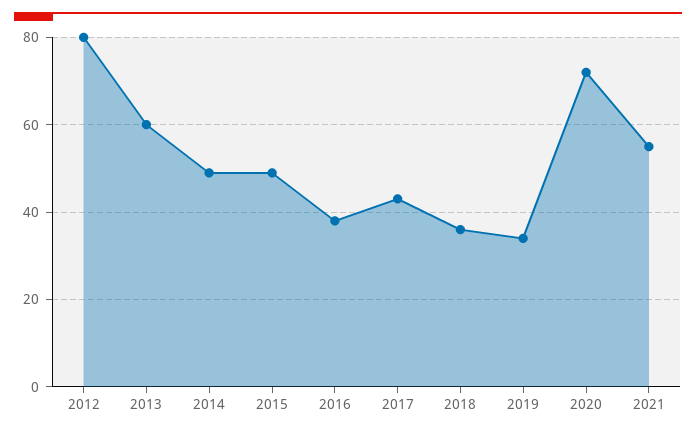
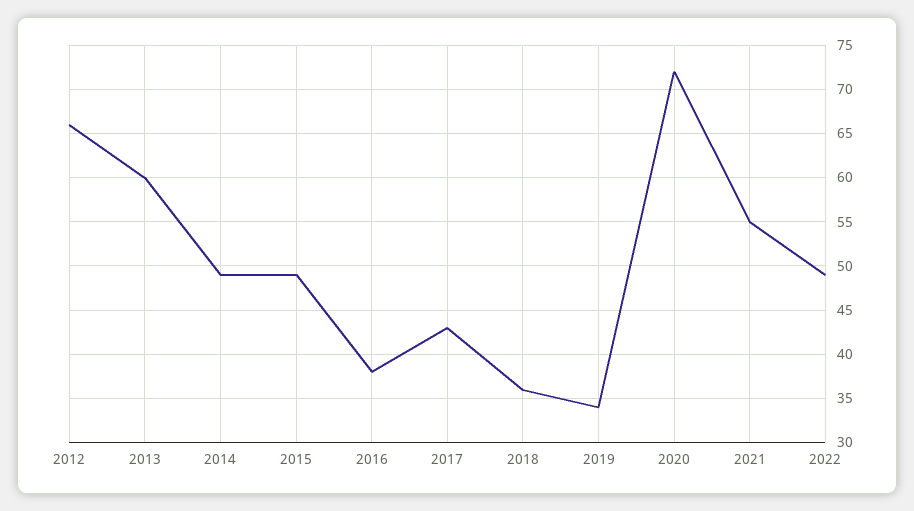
2012: 80 -> 66
2022: none -> 49

